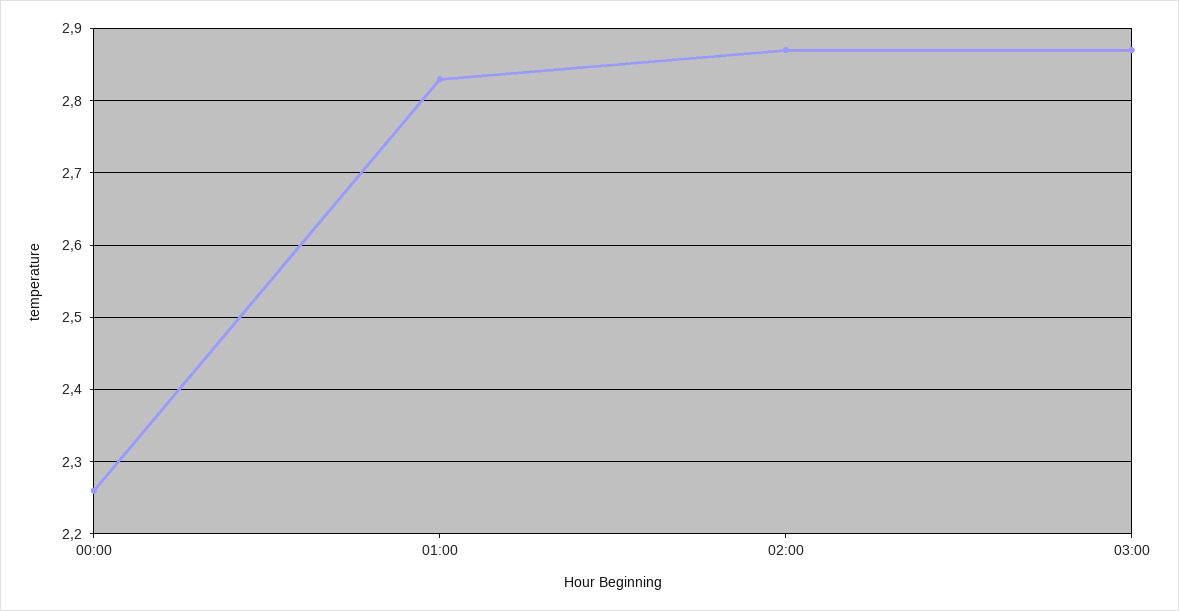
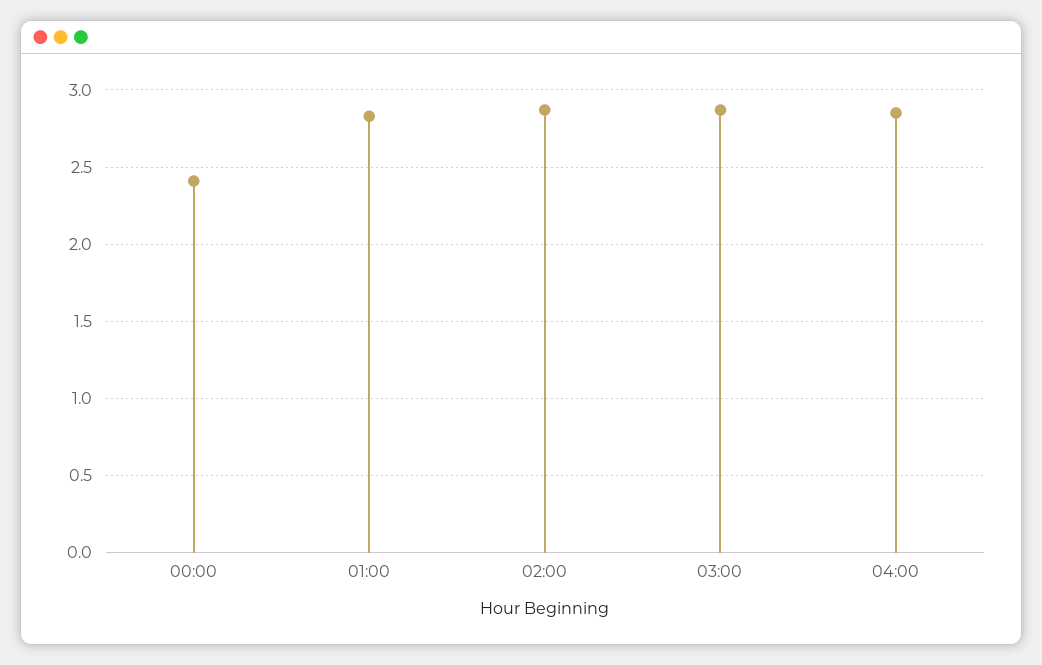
00:00: 2.26 -> 2.4
04:00: none -> 2.85

